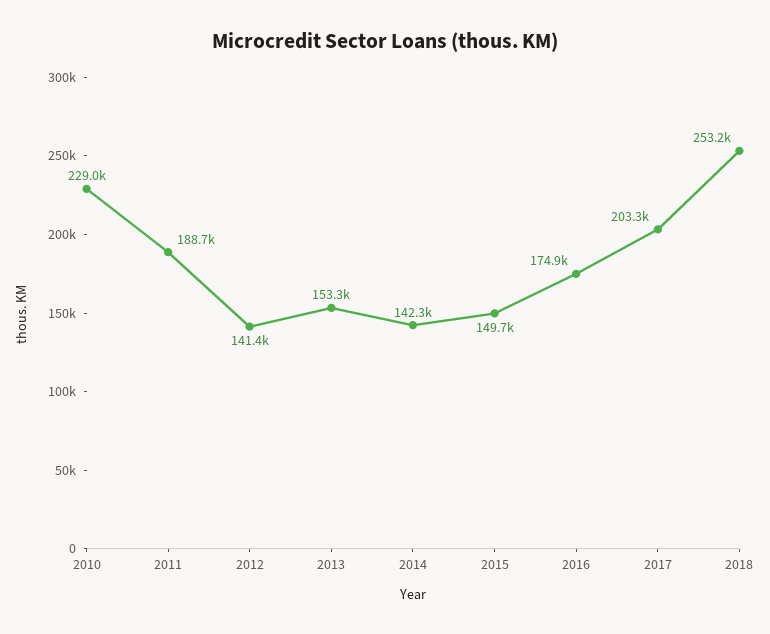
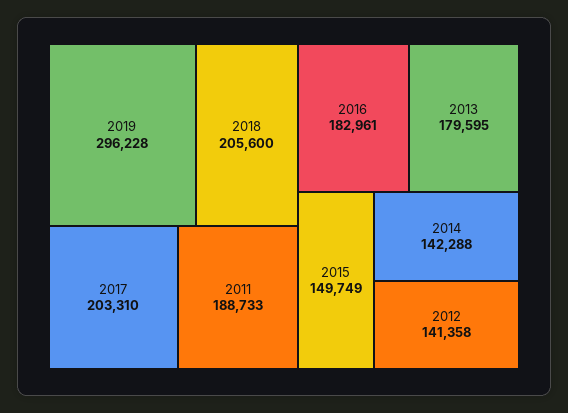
2010: 229000 -> none
2013: 153300 -> 179595
2016: 174900 -> 182961
2018: 253200 -> 205600
2019: none -> 296228

